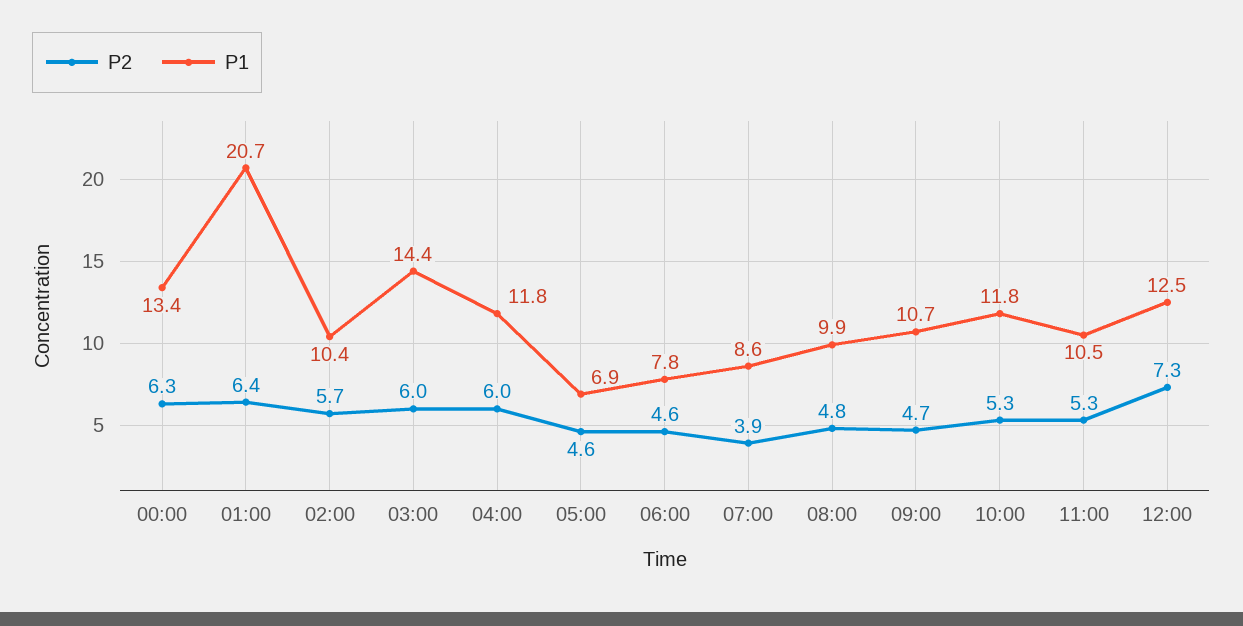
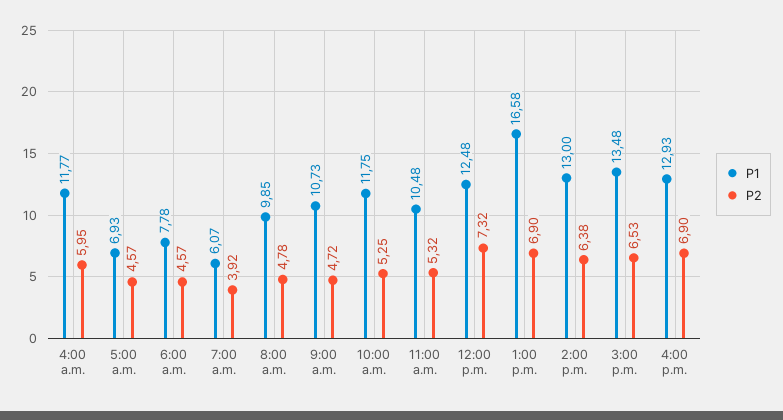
P2, 00:00: 6.3 -> none
P1, 00:00: 13.4 -> none
P2, 01:00: 6.4 -> none
P1, 01:00: 20.7 -> none
P2, 02:00: 5.7 -> none
P1, 02:00: 10.4 -> none
P2, 03:00: 6 -> none
P1, 03:00: 14.4 -> none
P1, 07:00: 8.6 -> 6.07
P1, 1:00 p.m.: none -> 16.58
P2, 1:00 p.m.: none -> 6.9
P1, 2:00 p.m.: none -> 13
P2, 2:00 p.m.: none -> 6.38
P1, 3:00 p.m.: none -> 13.48
P2, 3:00 p.m.: none -> 6.53
P1, 4:00 p.m.: none -> 12.93
P2, 4:00 p.m.: none -> 6.9

